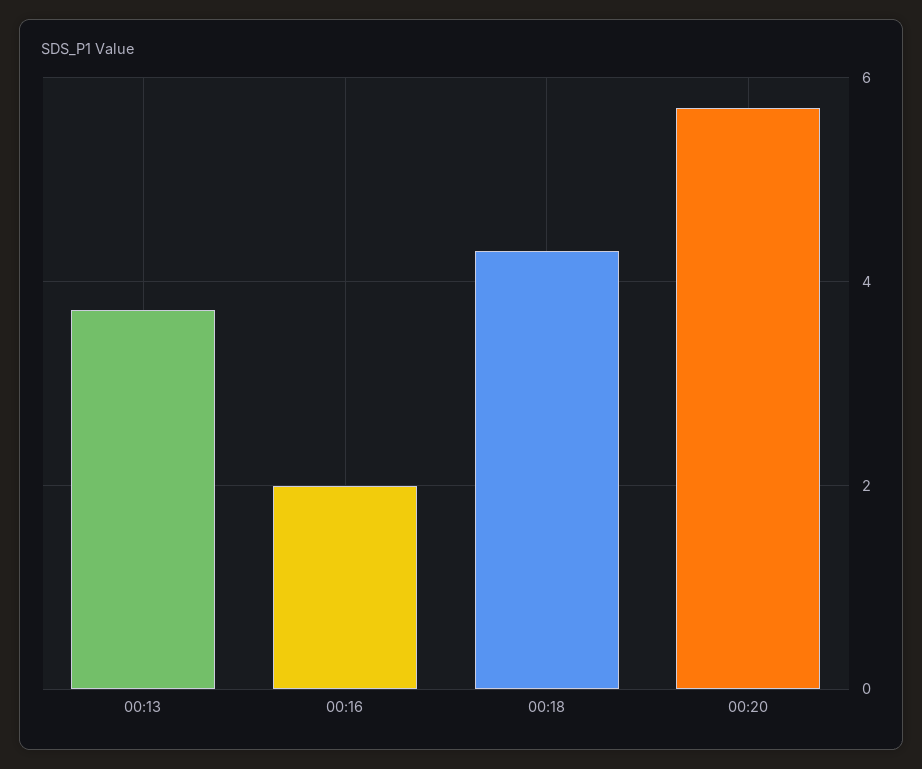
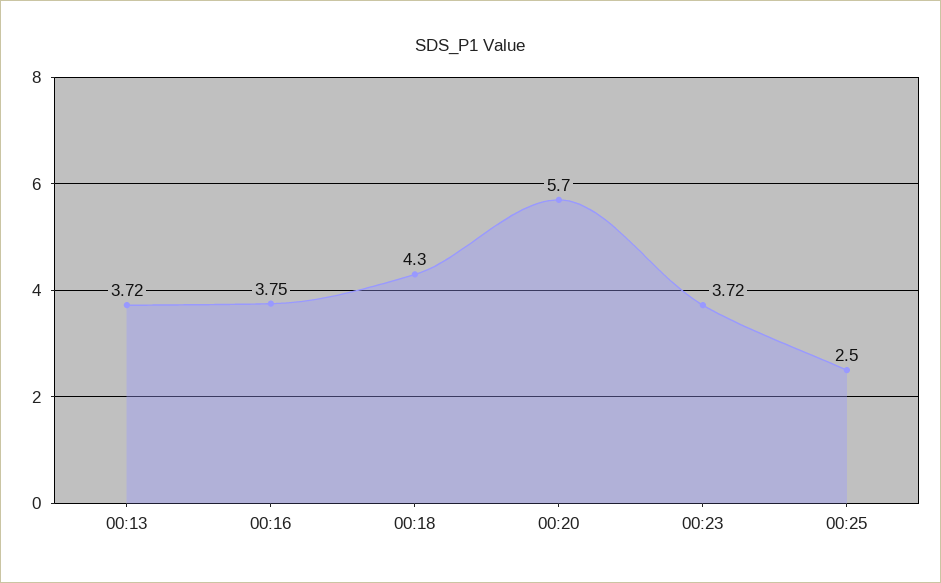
00:16: 2 -> 3.75
00:23: none -> 3.72
00:25: none -> 2.5

